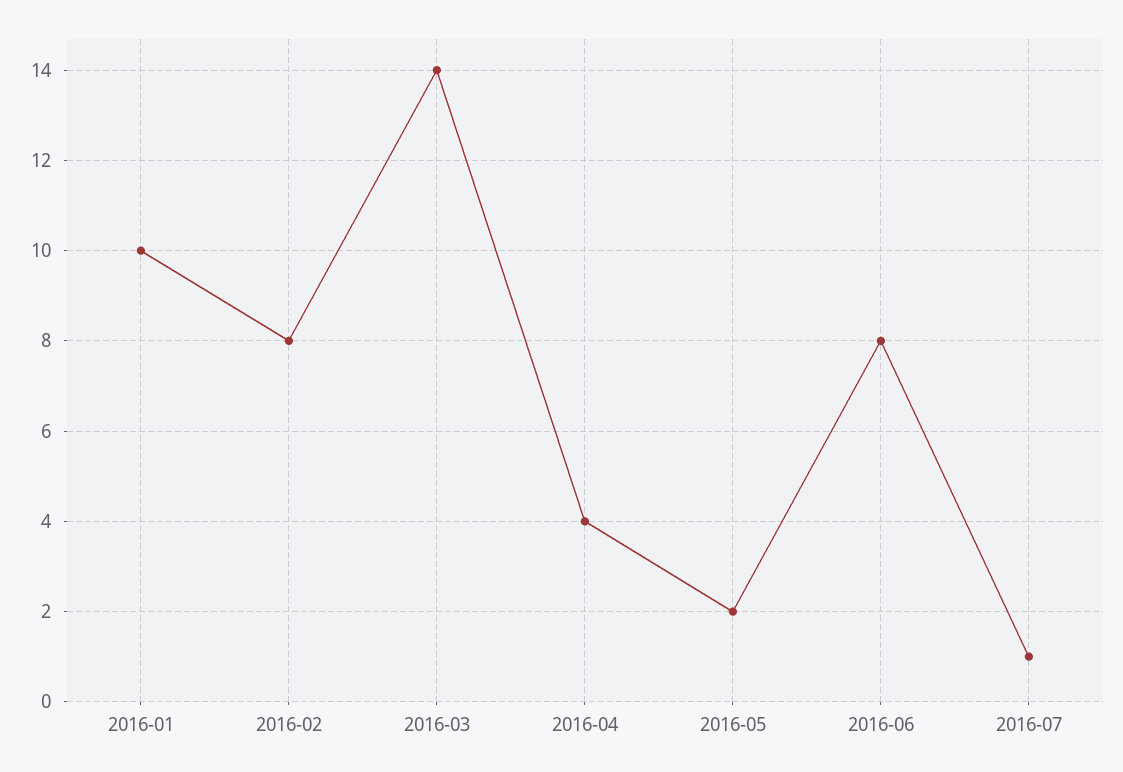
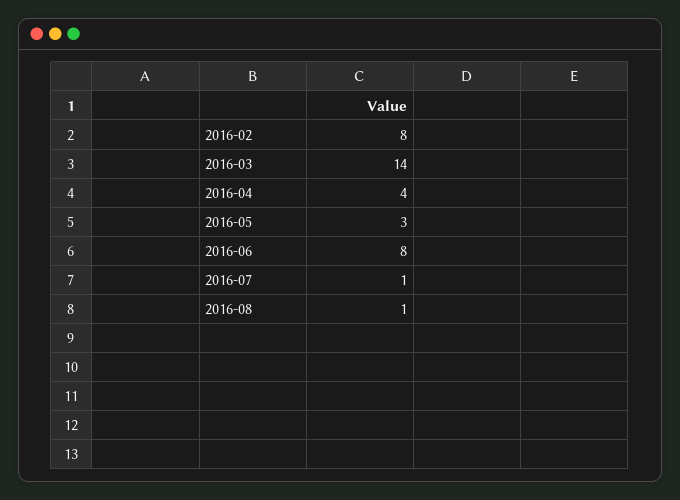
2016-01: 10 -> none
2016-05: 2 -> 3
2016-08: none -> 1

